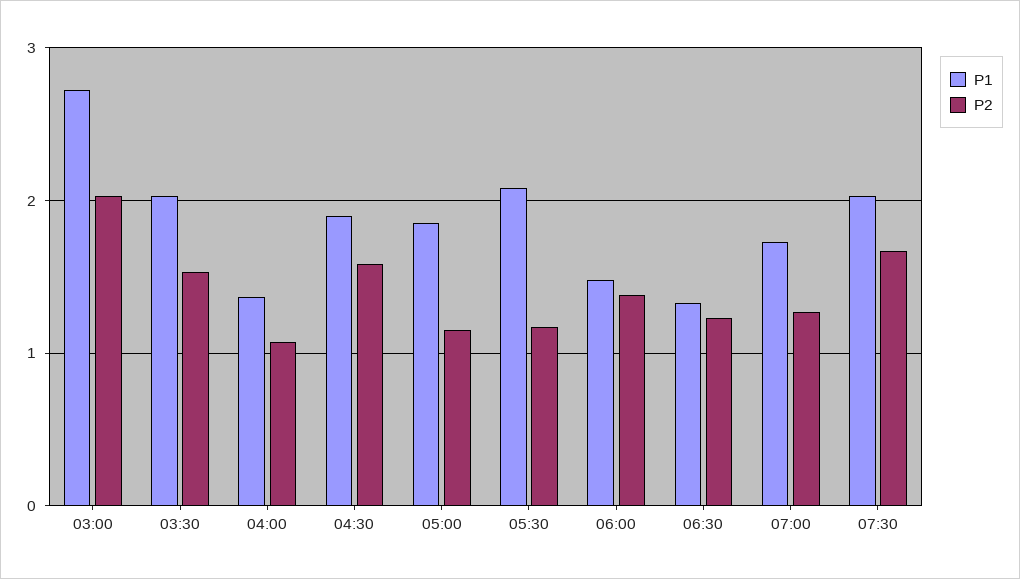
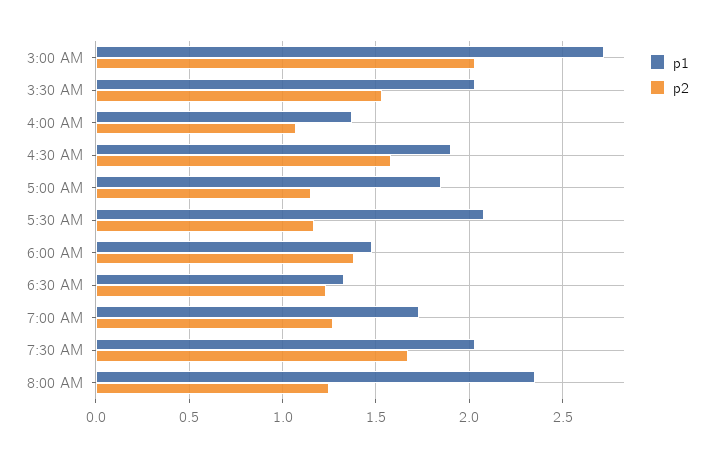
P1, 8:00 AM: none -> 2.35
P2, 8:00 AM: none -> 1.25

